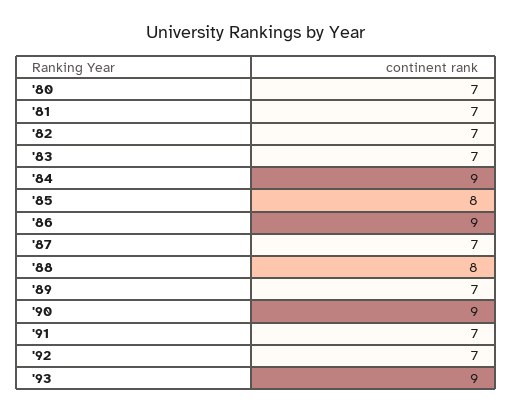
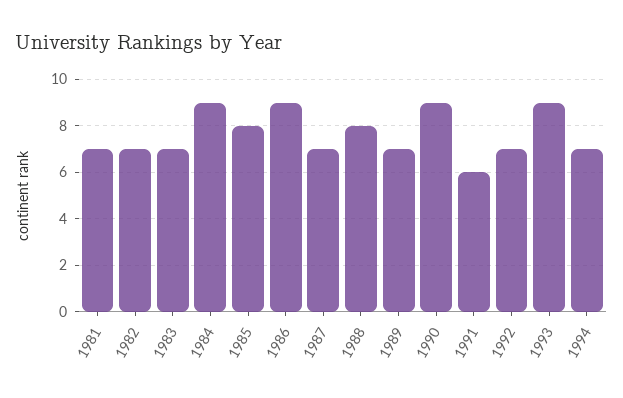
'80: 7 -> none
'91: 7 -> 6
1994: none -> 7

